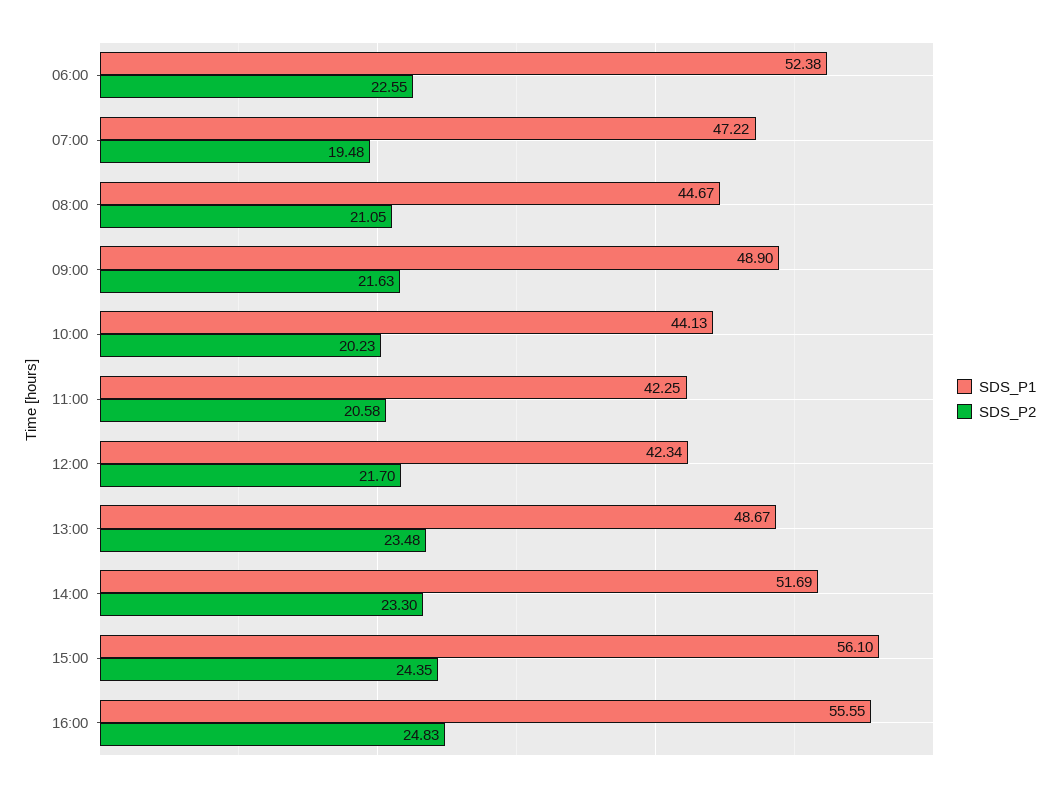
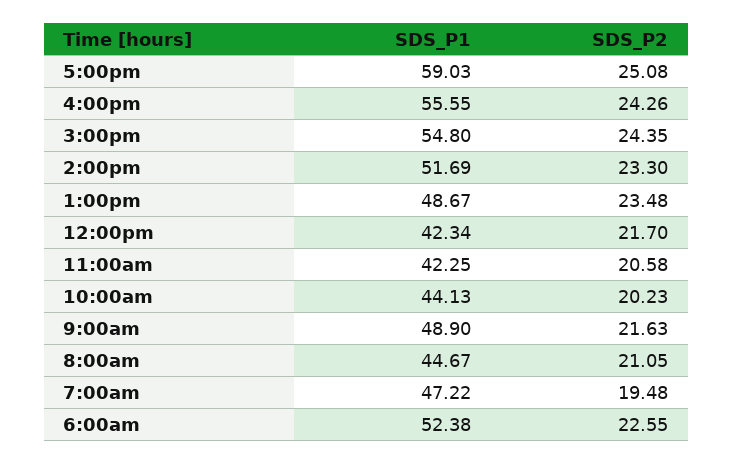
SDS_P1, 15:00: 56.1 -> 54.8
SDS_P2, 16:00: 24.83 -> 24.26
SDS_P1, 5:00pm: none -> 59.03
SDS_P2, 5:00pm: none -> 25.08

